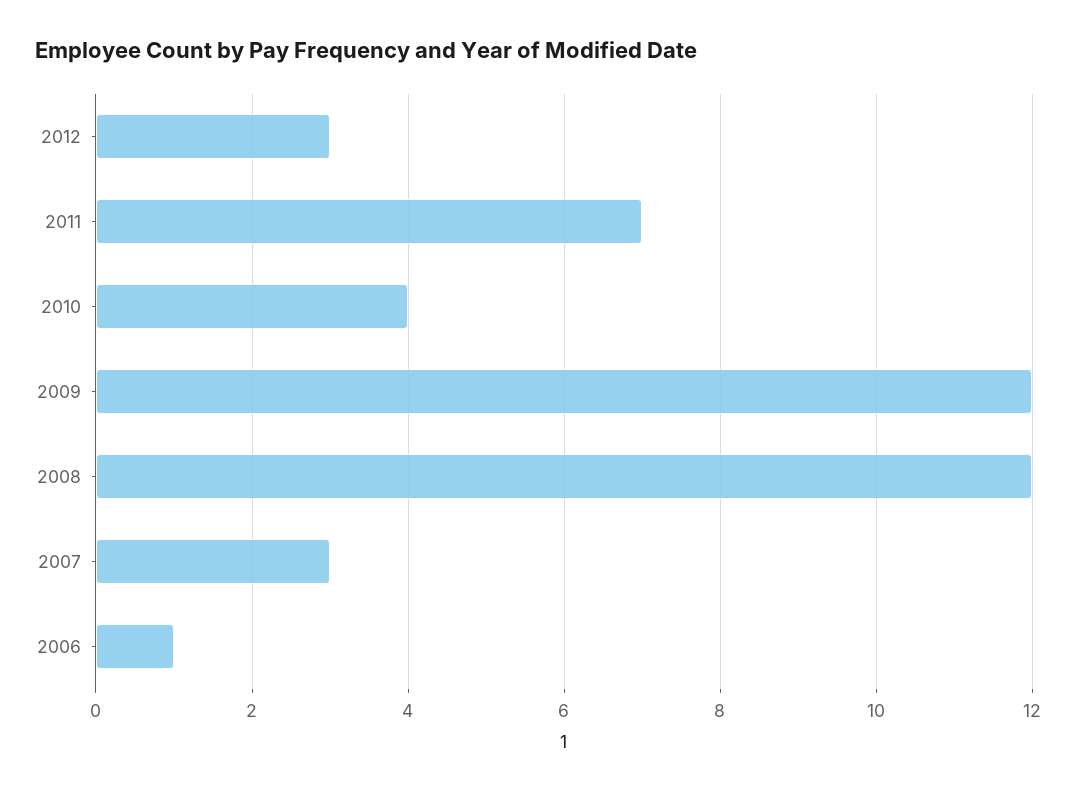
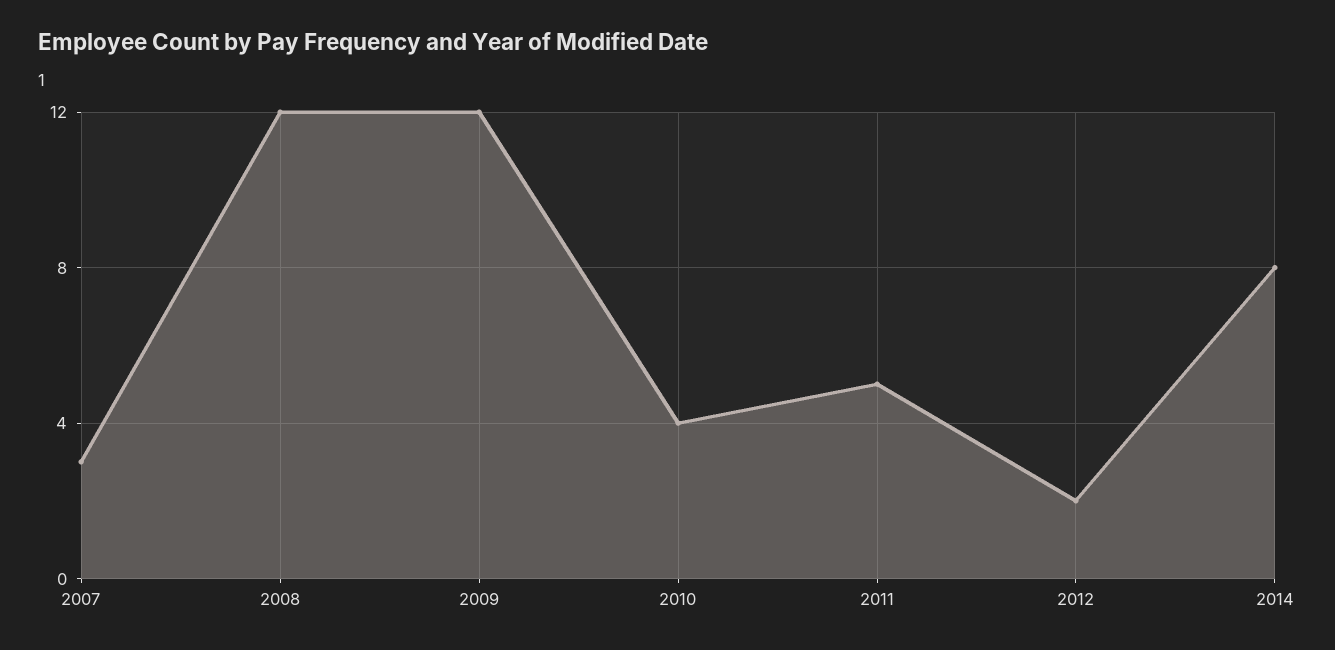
2012: 3 -> 2
2011: 7 -> 5
2006: 1 -> none
2014: none -> 8

